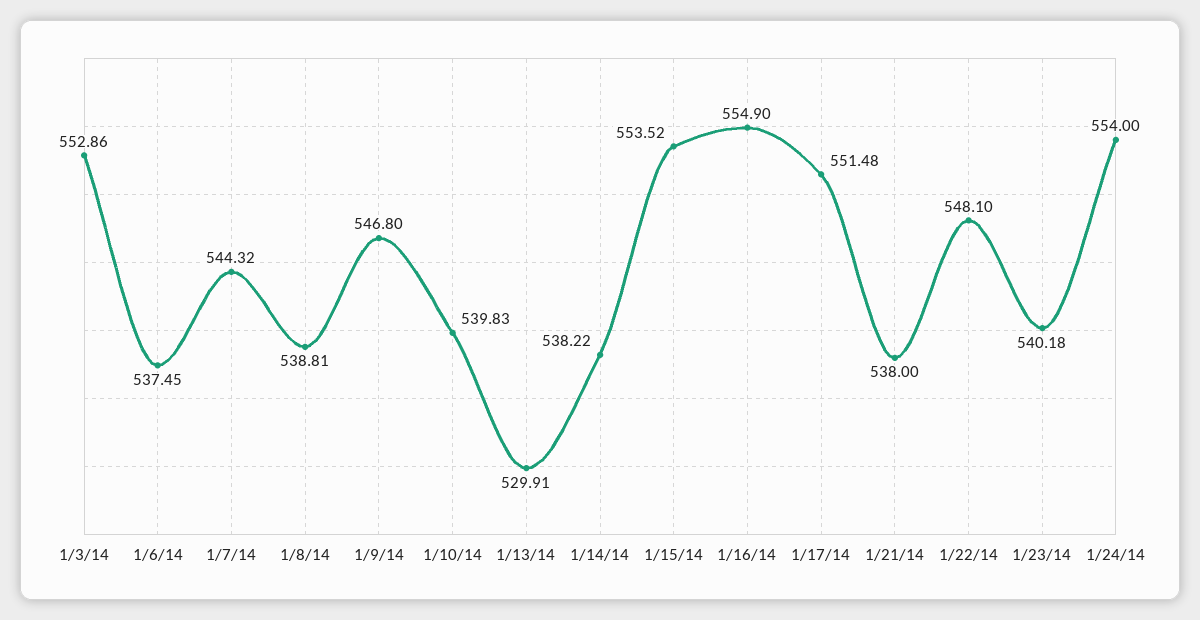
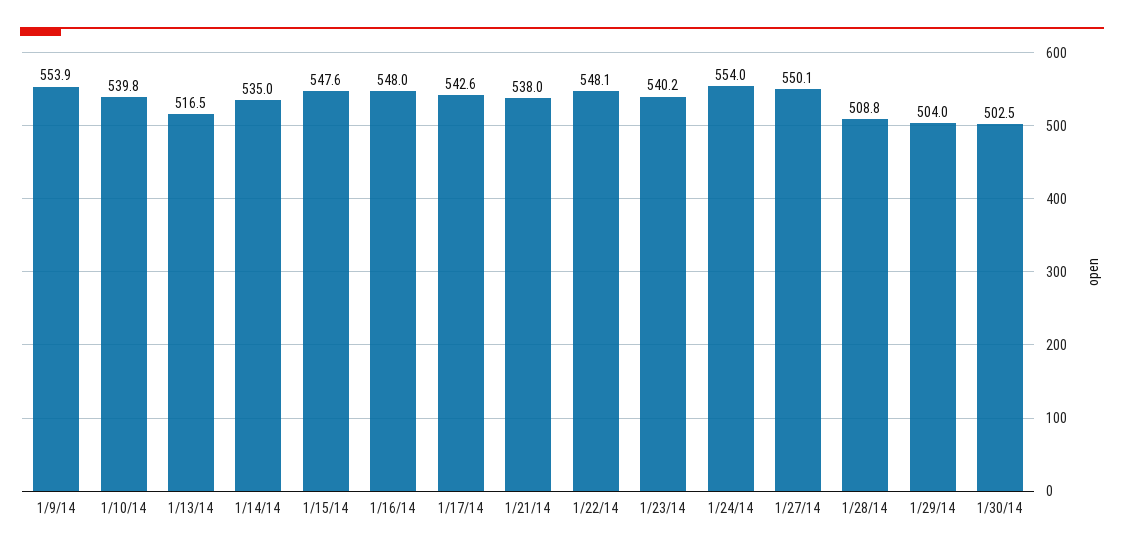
1/3/14: 552.86 -> none
1/6/14: 537.45 -> none
1/7/14: 544.32 -> none
1/8/14: 538.81 -> none
1/9/14: 546.8 -> 553.9
1/13/14: 529.91 -> 516.5
1/14/14: 538.22 -> 535
1/15/14: 553.52 -> 547.6
1/16/14: 554.9 -> 548
1/17/14: 551.48 -> 542.6
1/27/14: none -> 550.1
1/28/14: none -> 508.8
1/29/14: none -> 504
1/30/14: none -> 502.5

